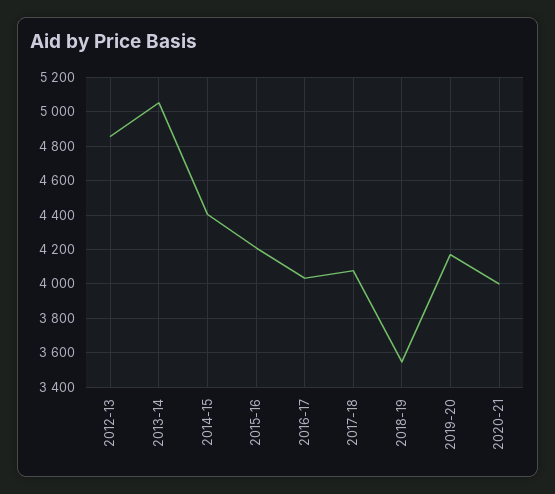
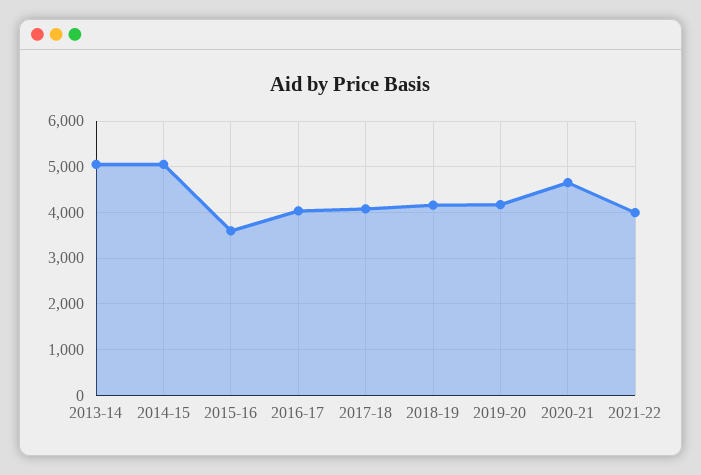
2012-13: 4850 -> none
2014-15: 4400 -> 5000
2015-16: 4200 -> 3600
2018-19: 3550 -> 4200
2020-21: 4000 -> 4600
2021-22: none -> 4000

